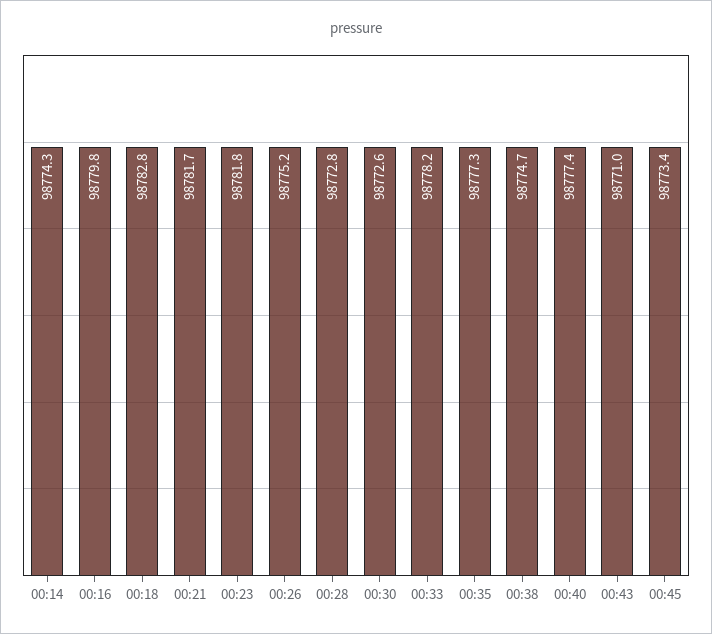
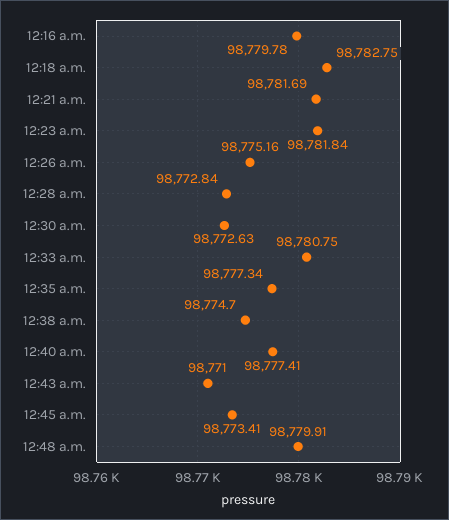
00:14: 98774.3 -> none
00:33: 98778.2 -> 98780.75
12:48 a.m.: none -> 98779.91

